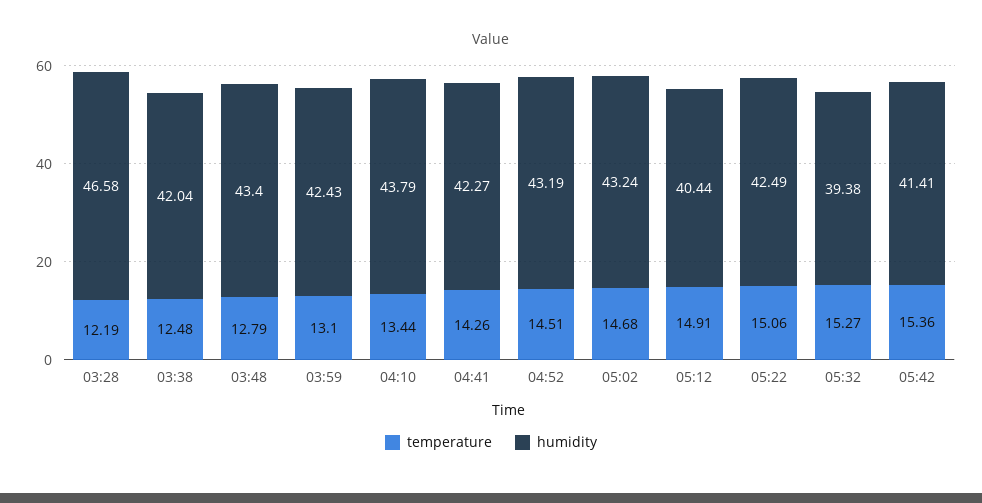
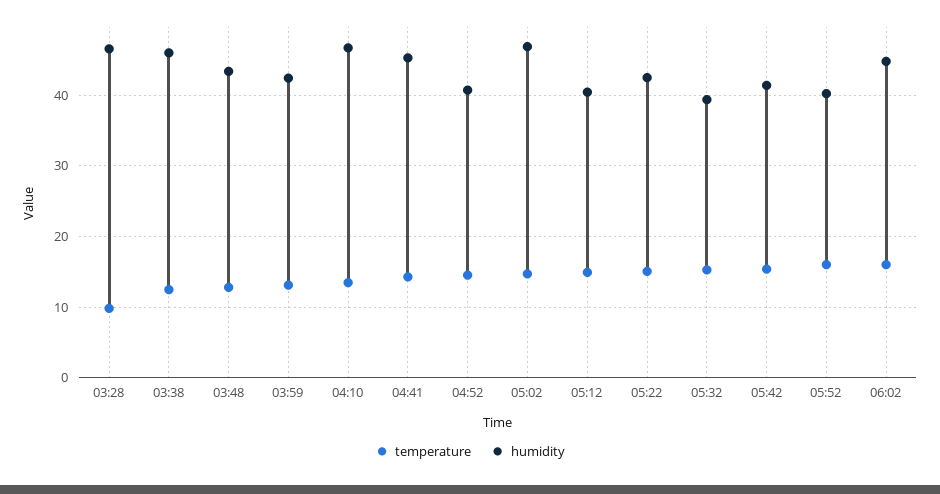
temperature, 03:28: 12.19 -> 10
humidity, 03:38: 42.04 -> 46
humidity, 04:10: 43.79 -> 47
humidity, 04:41: 42.27 -> 45
humidity, 04:52: 43.19 -> 41
humidity, 05:02: 43.24 -> 47
temperature, 05:52: none -> 16
humidity, 05:52: none -> 40
temperature, 06:02: none -> 16
humidity, 06:02: none -> 45

